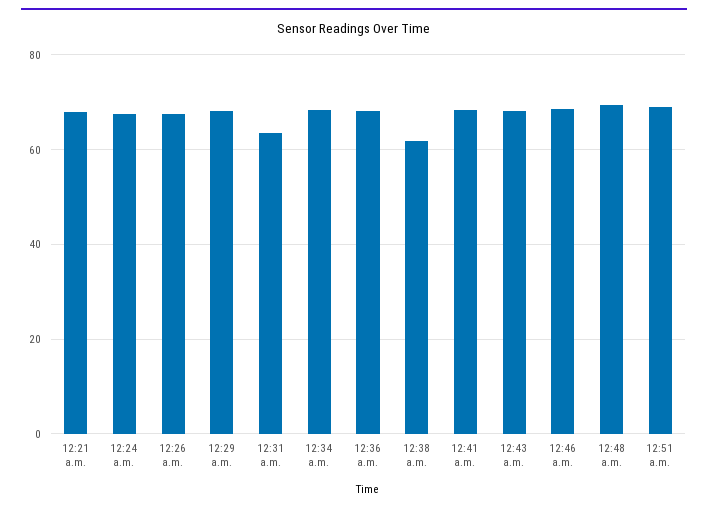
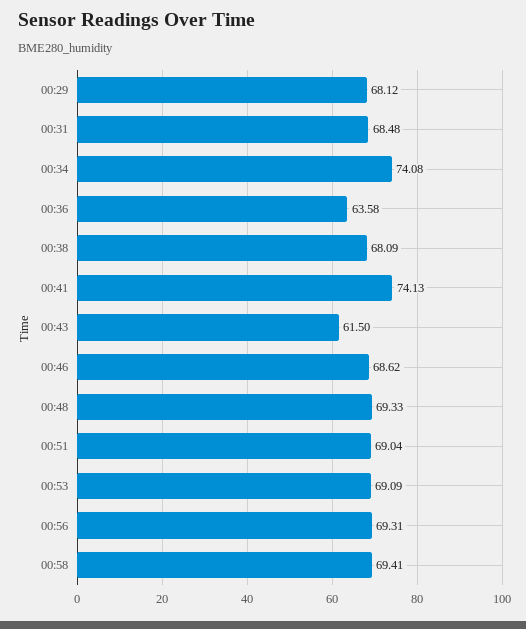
12:21 a.m.: 68 -> none
12:24 a.m.: 68 -> none
12:26 a.m.: 68 -> none
12:31 a.m.: 64 -> 68.48
12:34 a.m.: 68 -> 74.08
12:36 a.m.: 68 -> 63.58
12:38 a.m.: 62 -> 68.09
12:41 a.m.: 68 -> 74.13
12:43 a.m.: 68 -> 61.5
00:53: none -> 69.09
00:56: none -> 69.31
00:58: none -> 69.41

